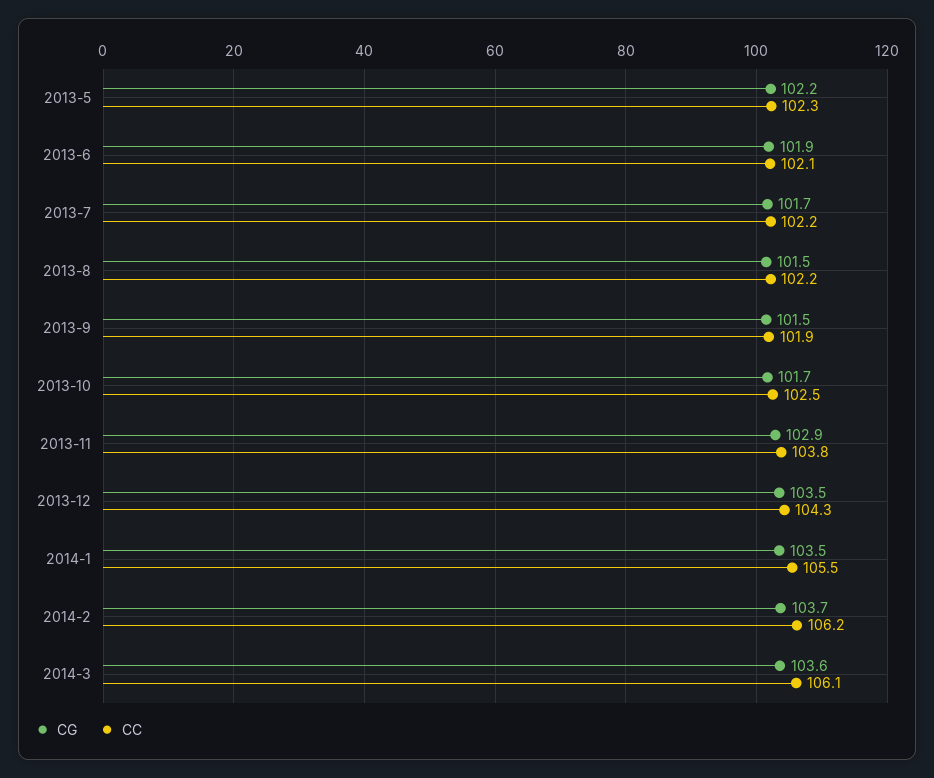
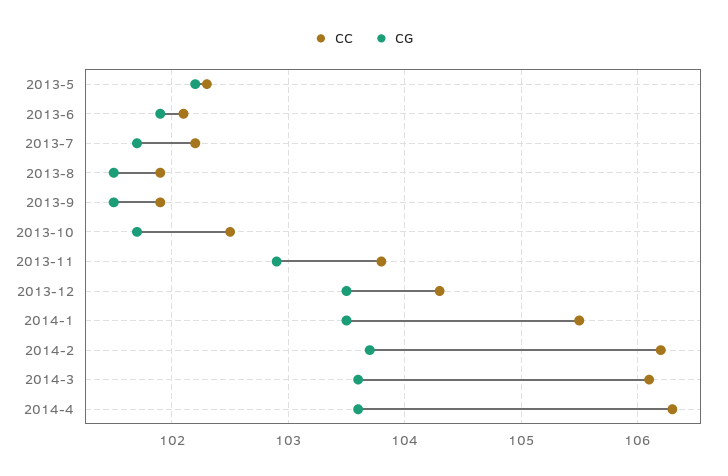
CC, 2013-8: 102.2 -> 101.9
CC, 2014-4: none -> 106.3
CG, 2014-4: none -> 103.6

